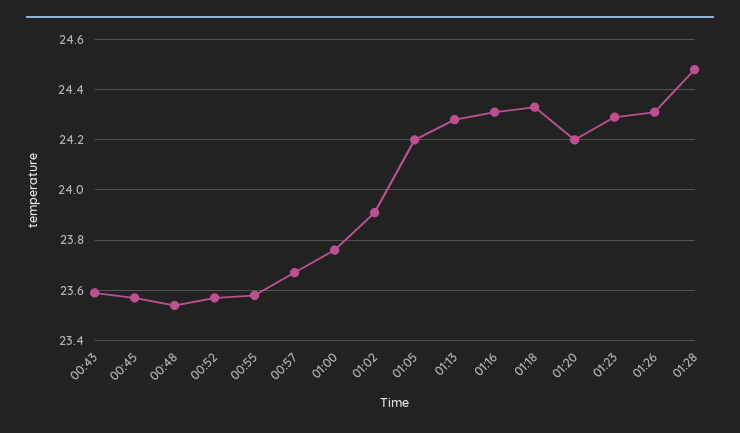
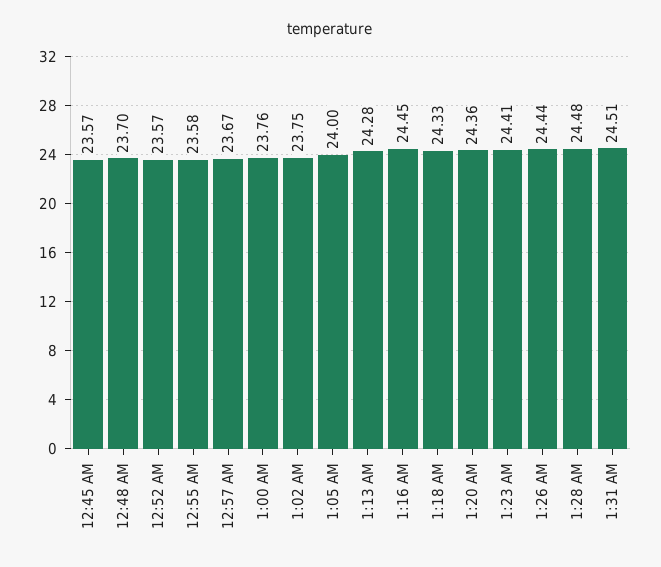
00:43: 23.6 -> none
00:48: 23.55 -> 23.7
01:02: 23.9 -> 23.75
01:05: 24.2 -> 24
01:16: 24.3 -> 24.45
01:20: 24.2 -> 24.36
01:23: 24.3 -> 24.41
01:26: 24.3 -> 24.44
1:31 AM: none -> 24.51

